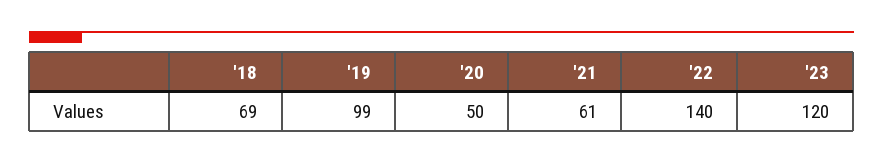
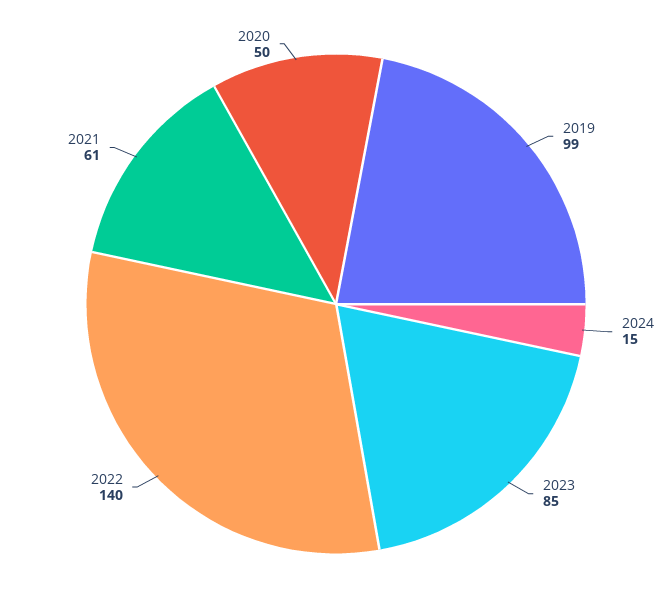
'18: 69 -> none
'23: 120 -> 85
2024: none -> 15

